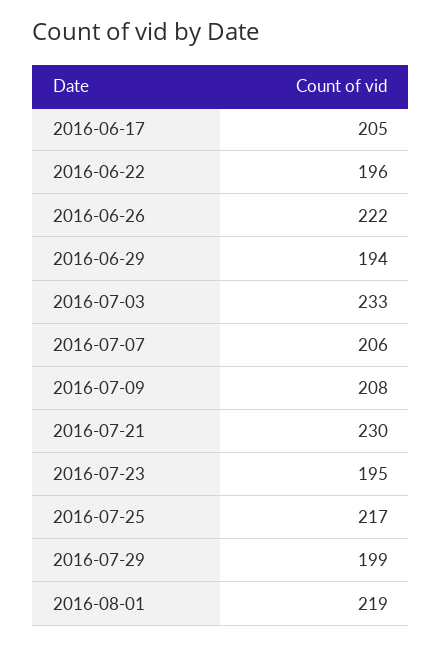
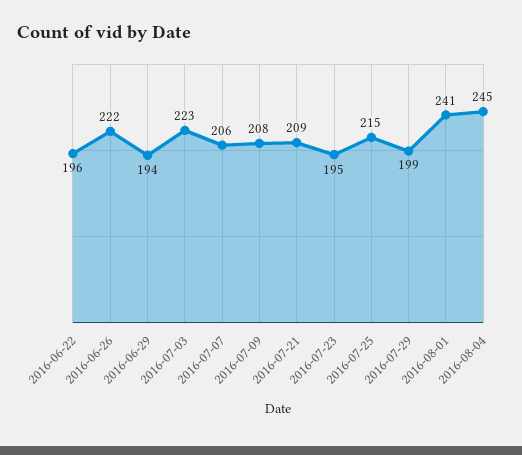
2016-06-17: 205 -> none
2016-07-03: 233 -> 223
2016-07-21: 230 -> 209
2016-07-25: 217 -> 215
2016-08-01: 219 -> 241
2016-08-04: none -> 245

